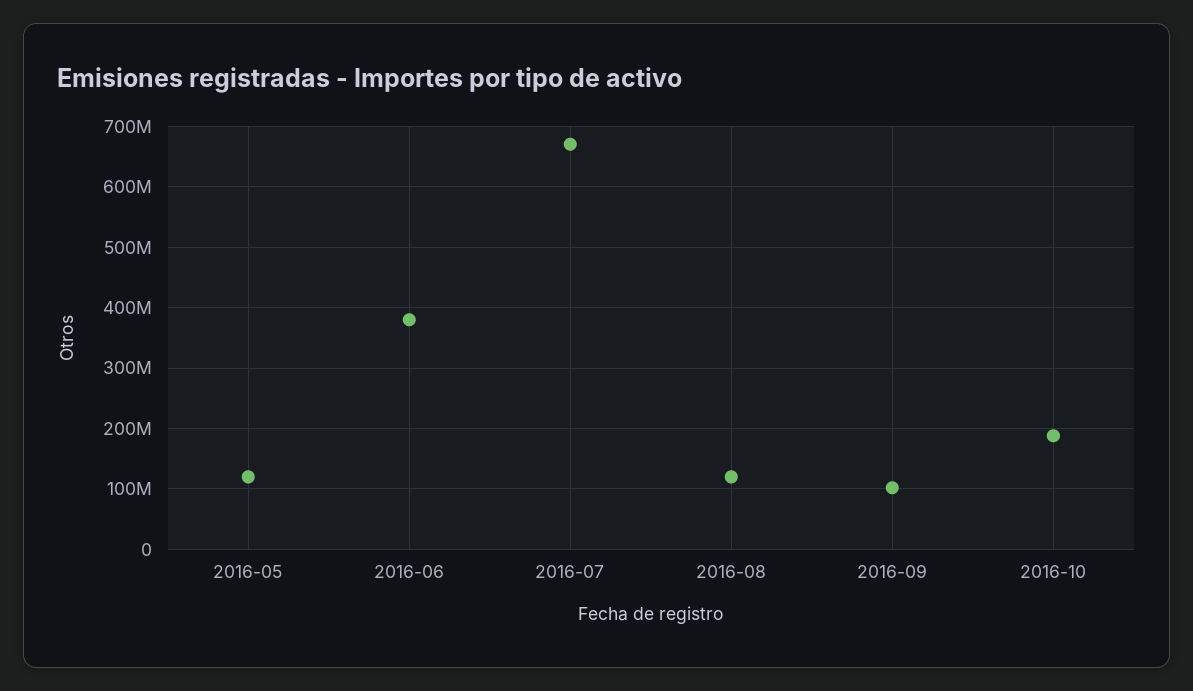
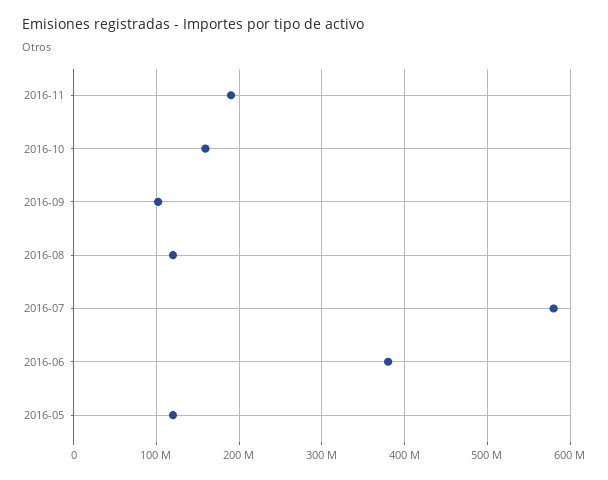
2016-07: 670000000 -> 580000000
2016-10: 190000000 -> 160000000
2016-11: none -> 190000000

